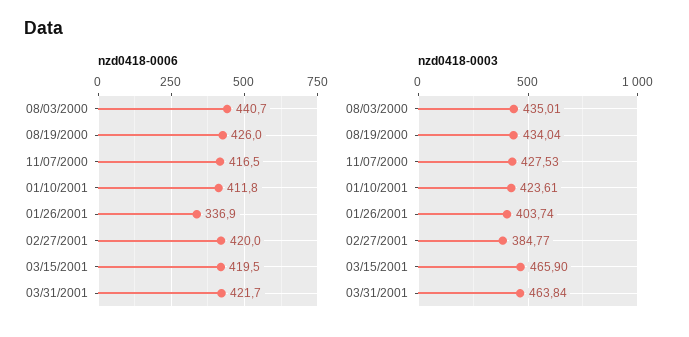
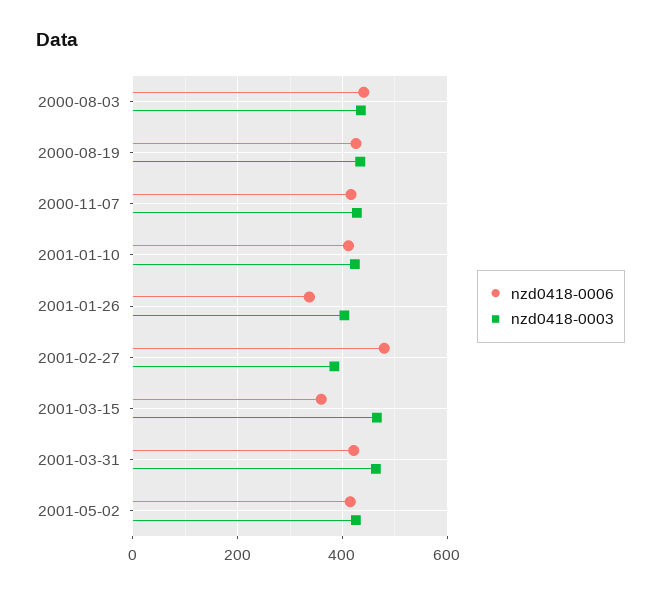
nzd0418-0006, 02/27/2001: 420 -> 480
nzd0418-0006, 03/15/2001: 419.5 -> 360
nzd0418-0006, 2001-05-02: none -> 420
nzd0418-0003, 2001-05-02: none -> 420

